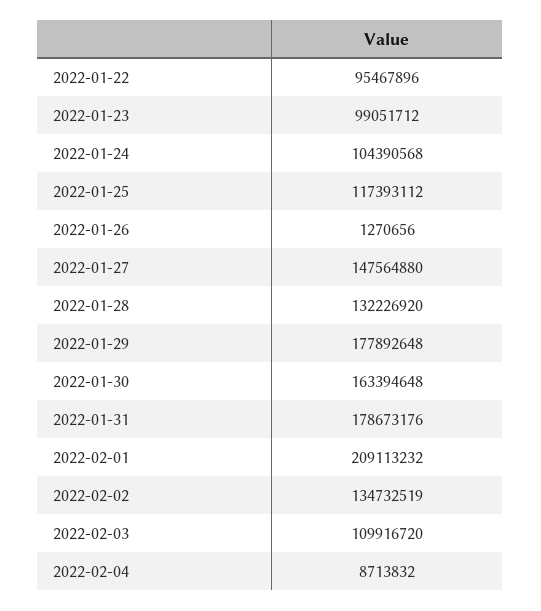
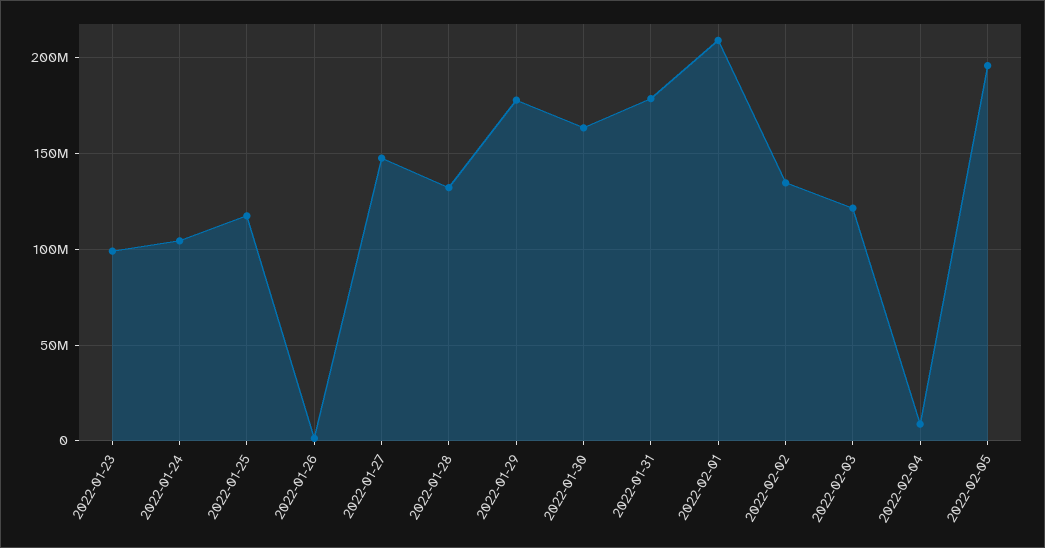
2022-01-22: 95467896 -> none
2022-02-03: 109916720 -> 120000000
2022-02-05: none -> 195000000

